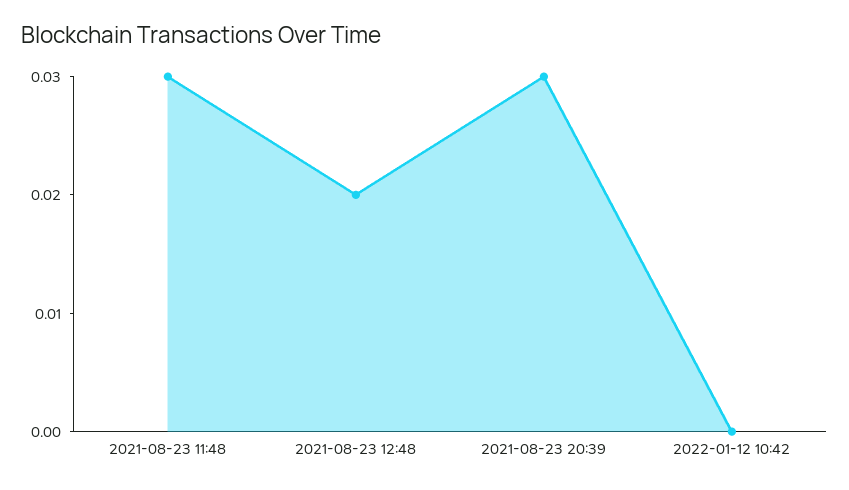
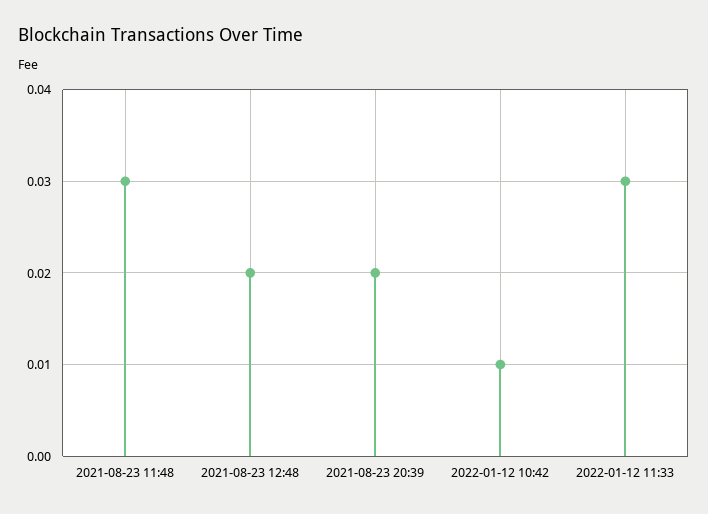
2021-08-23 20:39: 0.03 -> 0.02
2022-01-12 10:42: 0 -> 0.01
2022-01-12 11:33: none -> 0.03

